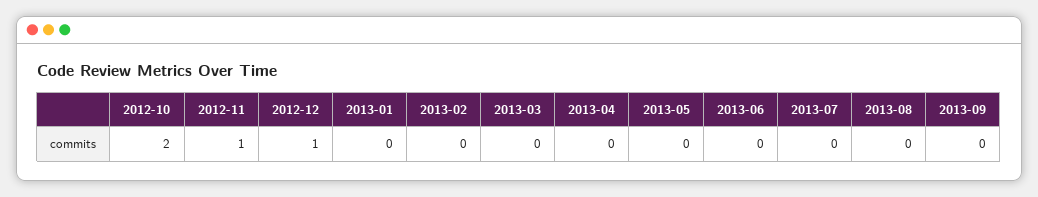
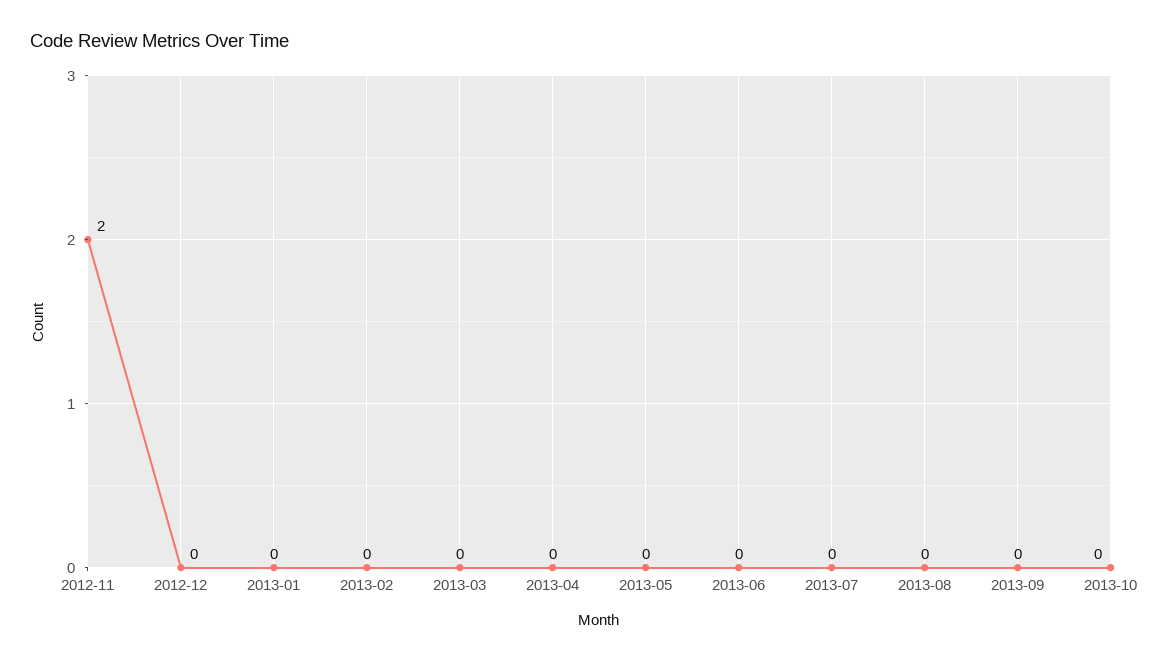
2012-10: 2 -> none
2012-11: 1 -> 2
2012-12: 1 -> 0
2013-10: none -> 0

